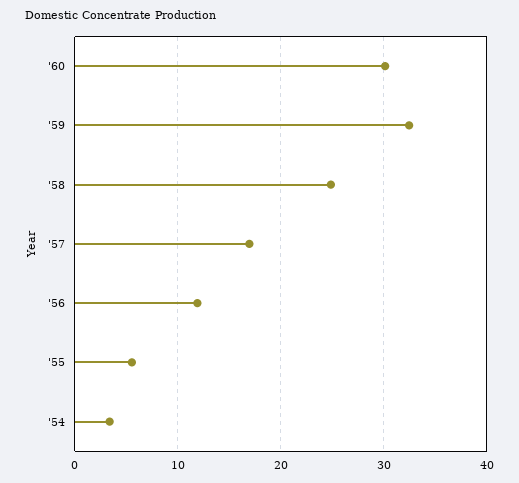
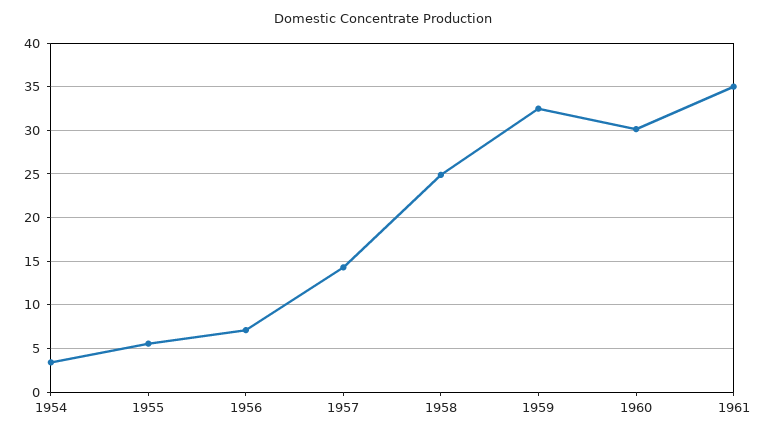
'57: 17 -> 14
'56: 12 -> 7
1961: none -> 35

